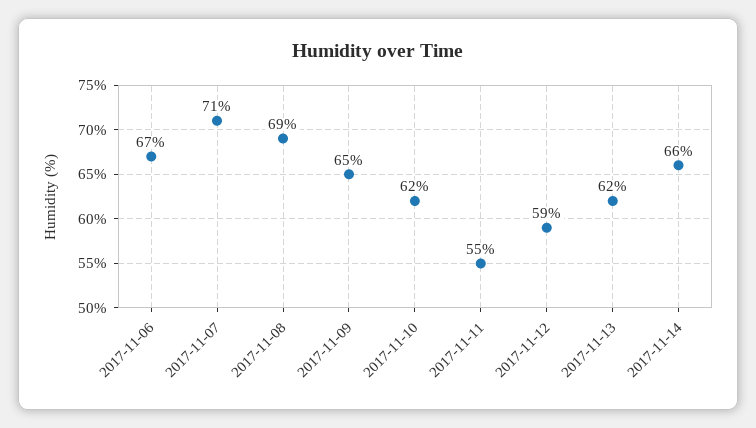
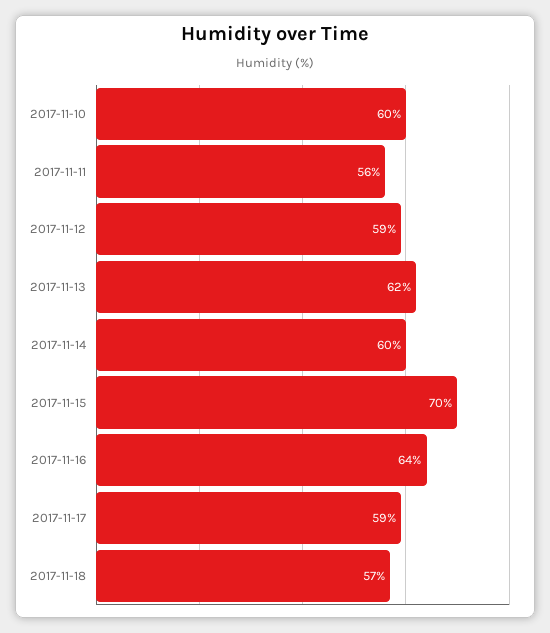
2017-11-06: 67 -> none
2017-11-07: 71 -> none
2017-11-08: 69 -> none
2017-11-09: 65 -> none
2017-11-10: 62 -> 60
2017-11-11: 55 -> 56
2017-11-14: 66 -> 60
2017-11-15: none -> 70
2017-11-16: none -> 64
2017-11-17: none -> 59
2017-11-18: none -> 57

